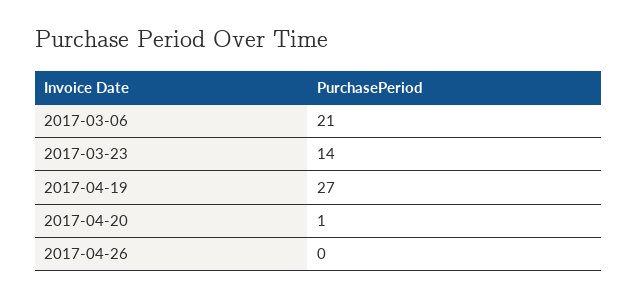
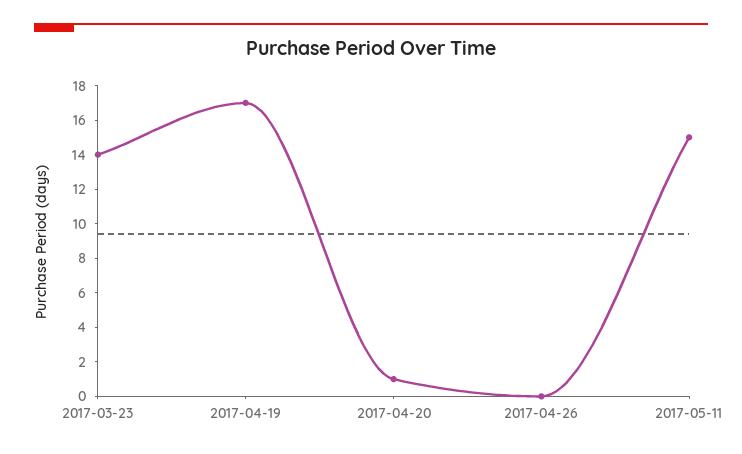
2017-03-06: 21 -> none
2017-04-19: 27 -> 17
2017-05-11: none -> 15

